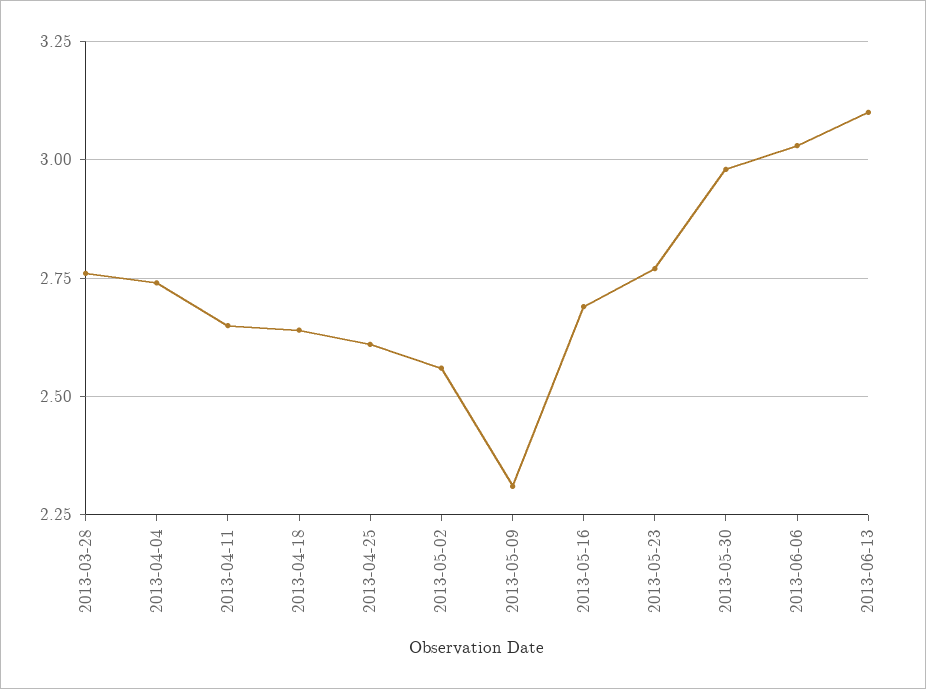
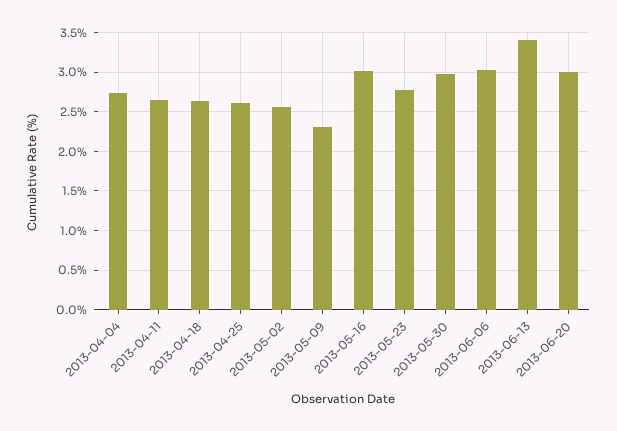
2013-03-28: 2.75 -> none
2013-05-16: 2.7 -> 3
2013-06-13: 3.1 -> 3.4
2013-06-20: none -> 3

